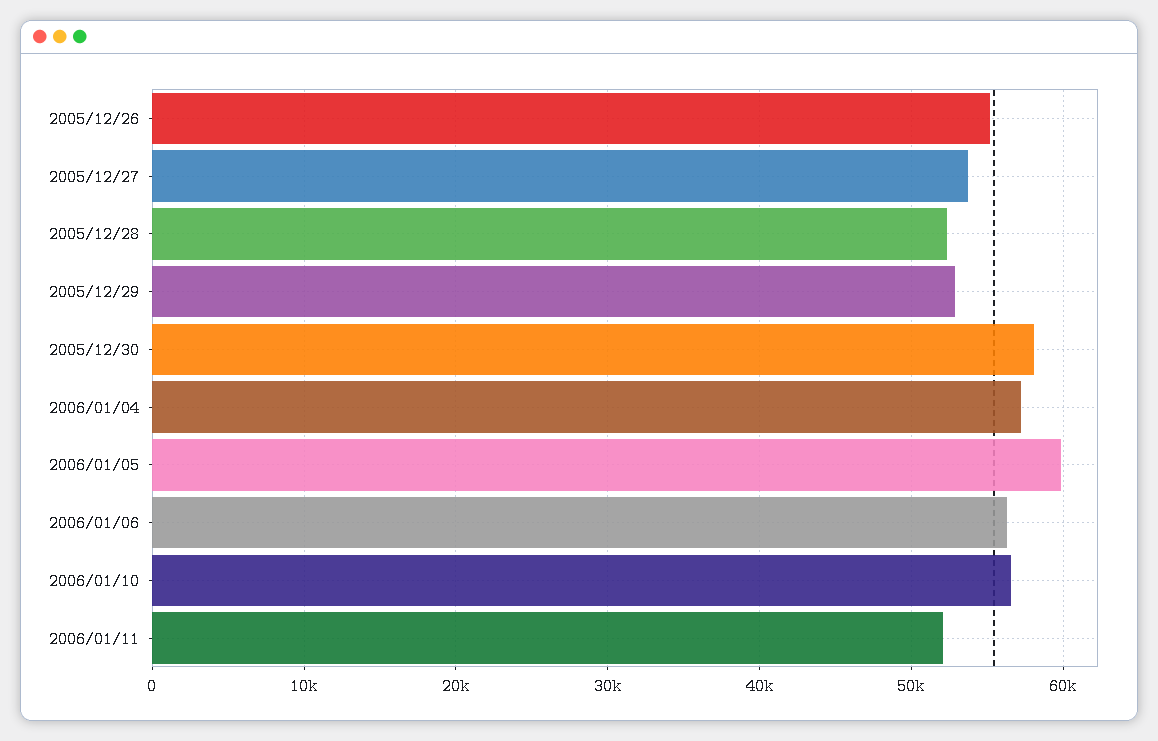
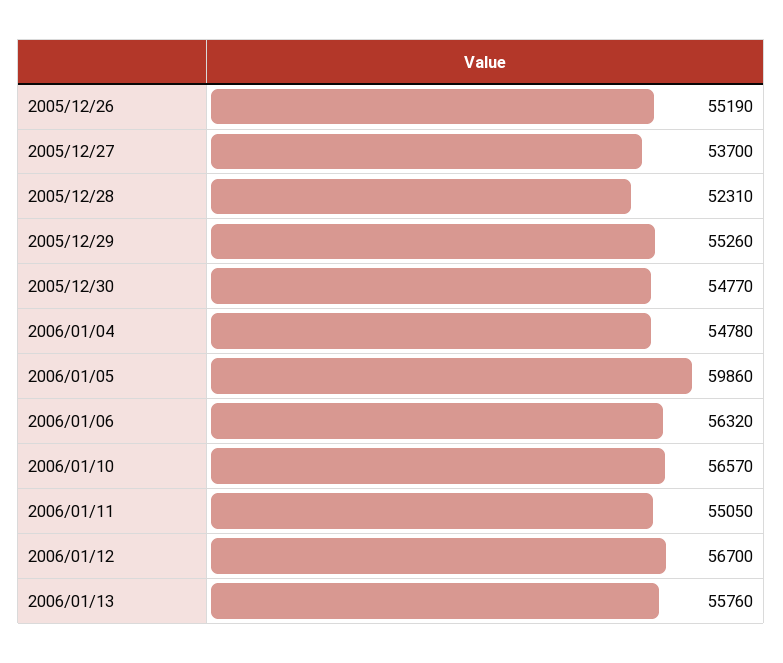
2005/12/29: 53000 -> 55260
2005/12/30: 58000 -> 54770
2006/01/04: 57000 -> 54780
2006/01/11: 52000 -> 55050
2006/01/12: none -> 56700
2006/01/13: none -> 55760

